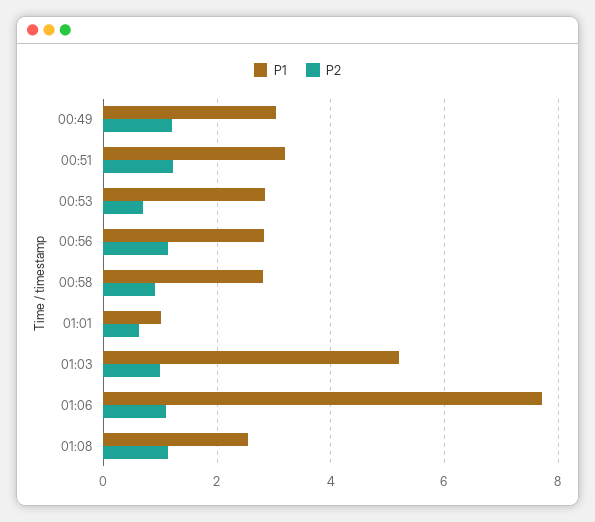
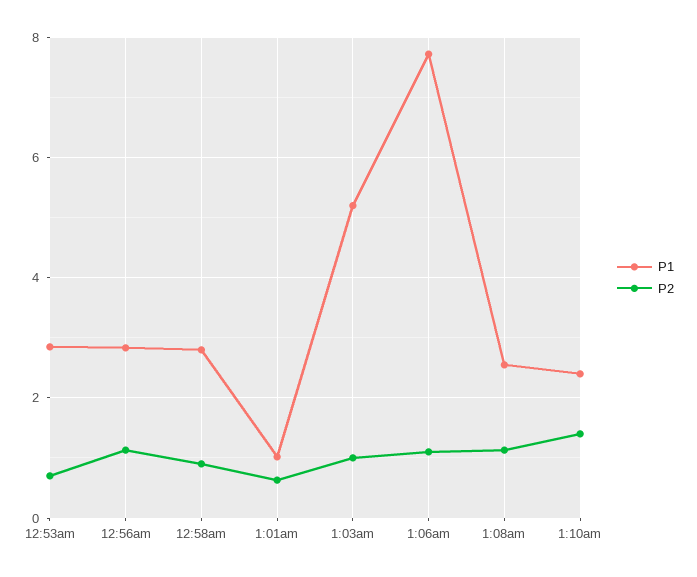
P1, 00:49: 3 -> none
P2, 00:49: 1.2 -> none
P1, 00:51: 3.2 -> none
P2, 00:51: 1.2 -> none
P1, 1:10am: none -> 2.4
P2, 1:10am: none -> 1.4

